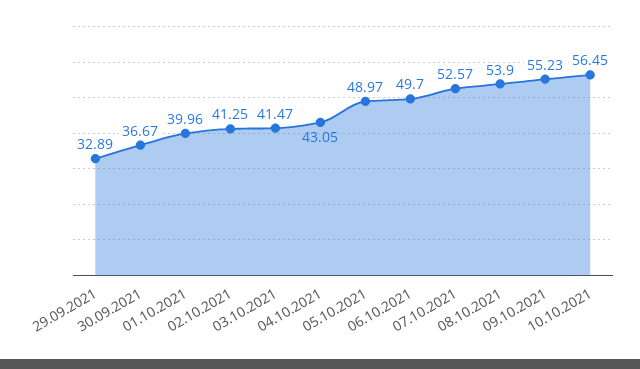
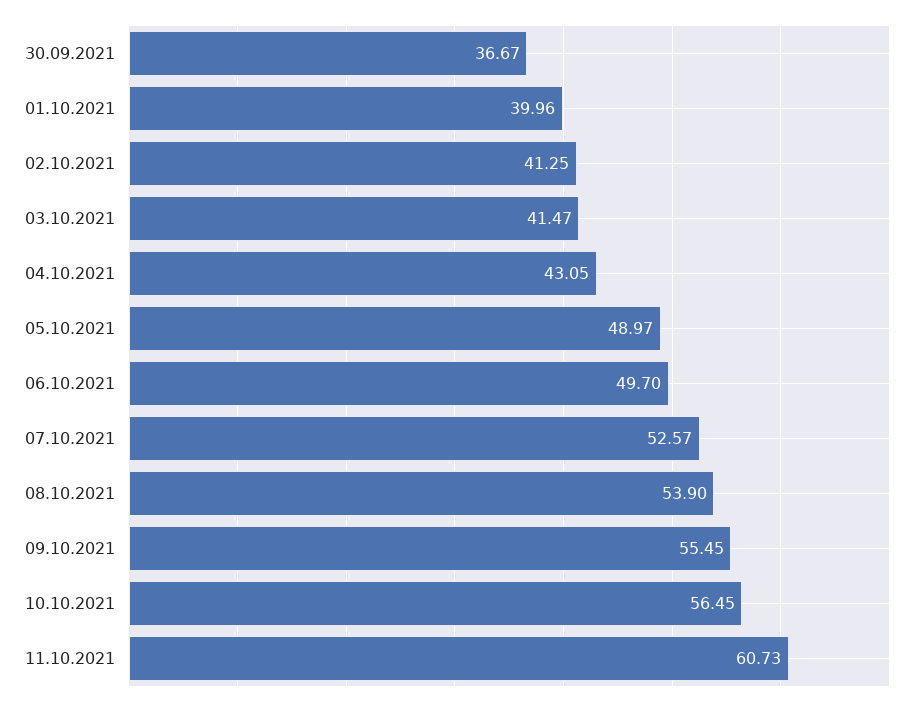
29.09.2021: 32.89 -> none
09.10.2021: 55.23 -> 55.45
11.10.2021: none -> 60.73

